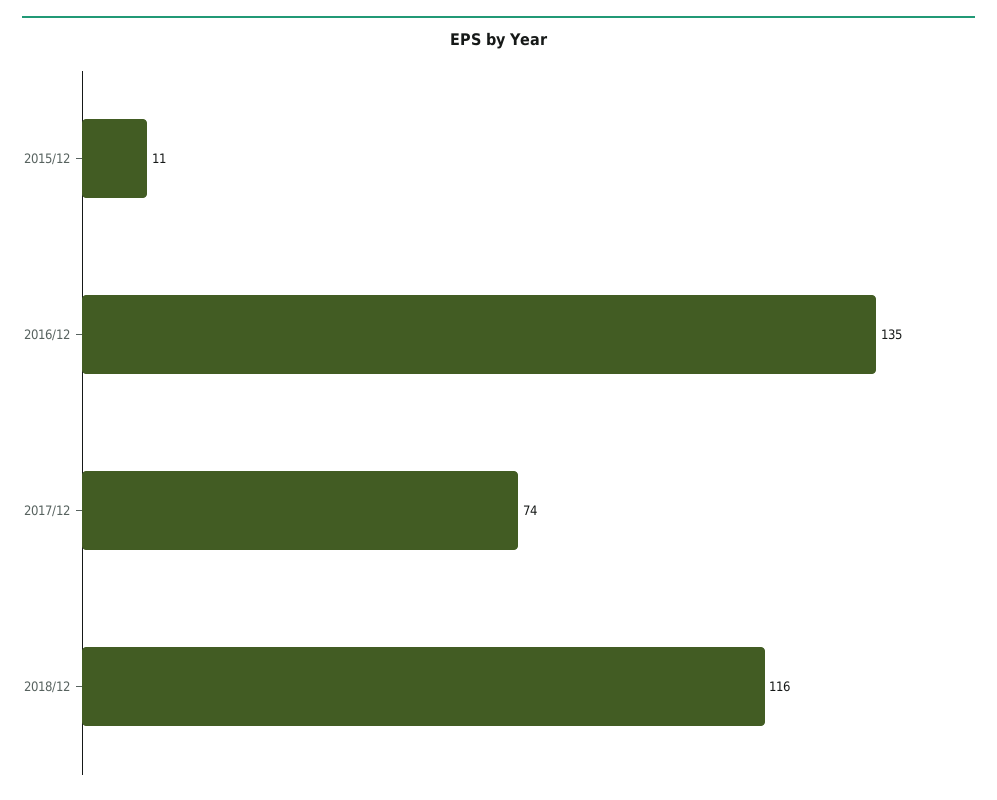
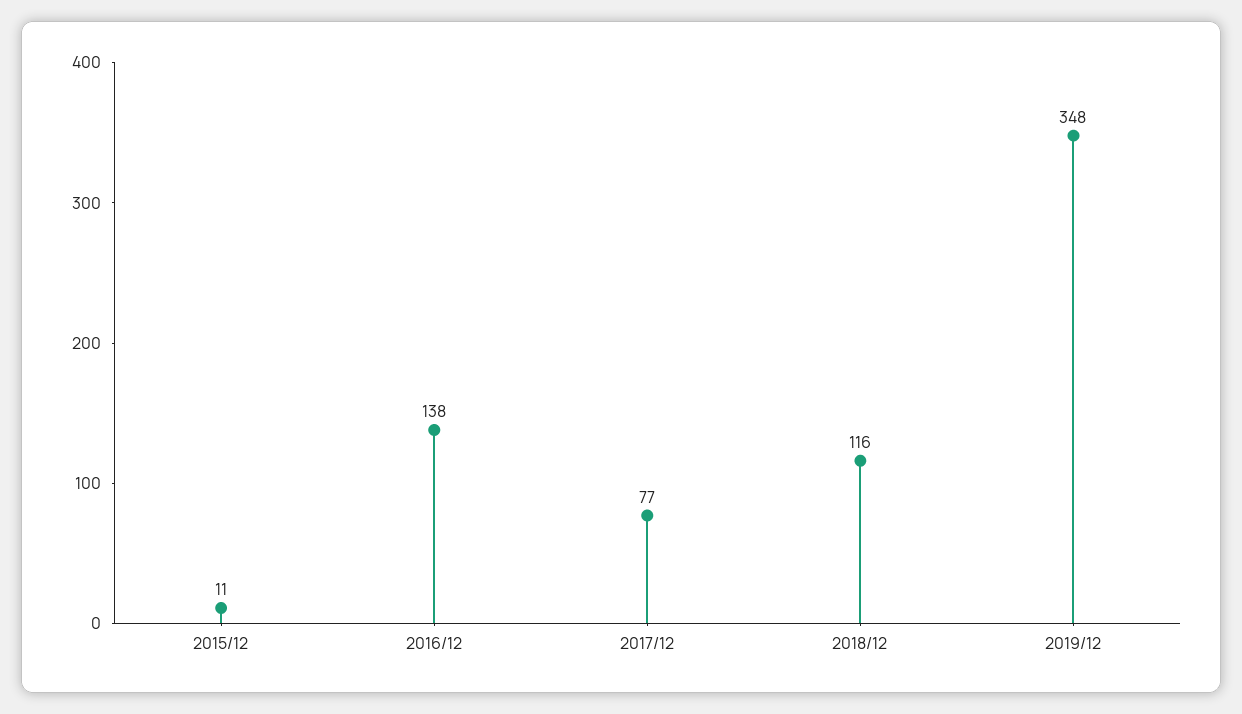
2016/12: 135 -> 138
2017/12: 74 -> 77
2019/12: none -> 348

